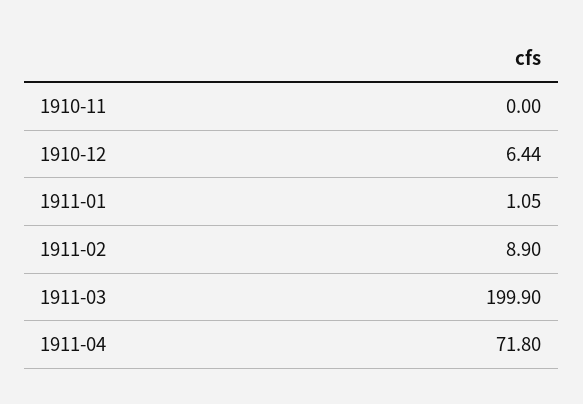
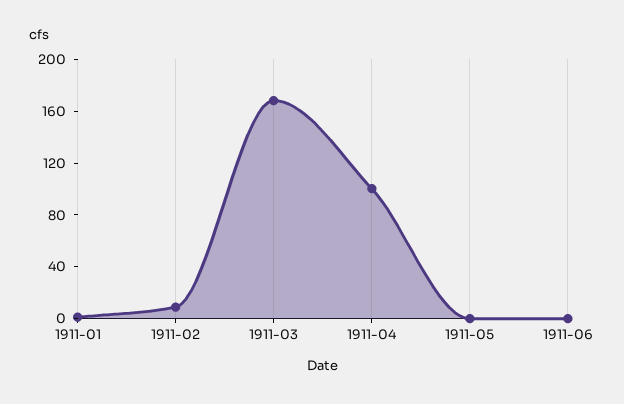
1910-11: 0 -> none
1910-12: 6.44 -> none
1911-03: 199.9 -> 170
1911-04: 71.8 -> 100
1911-05: none -> 0
1911-06: none -> 0

